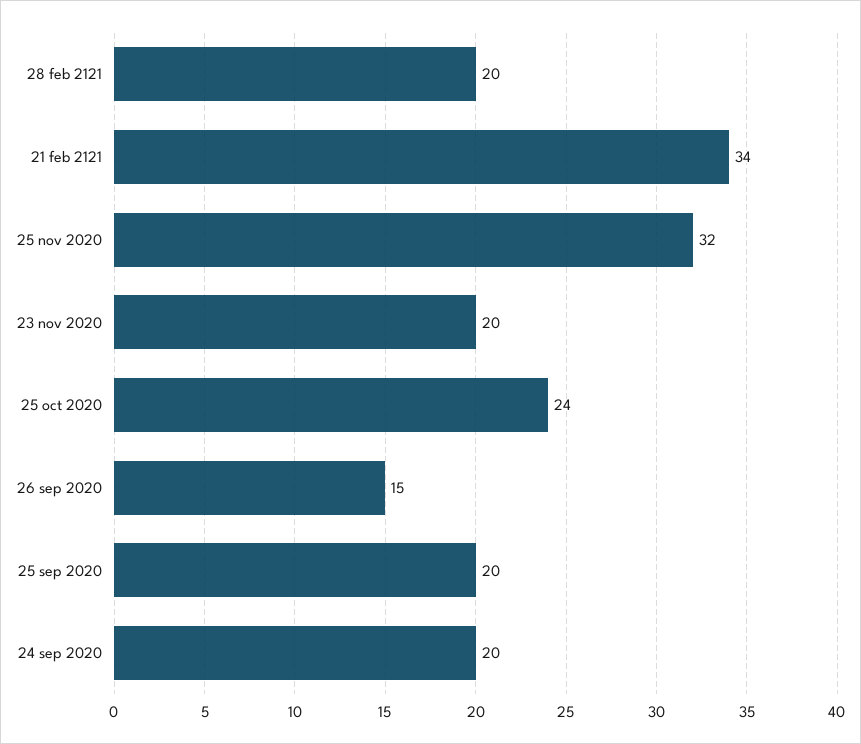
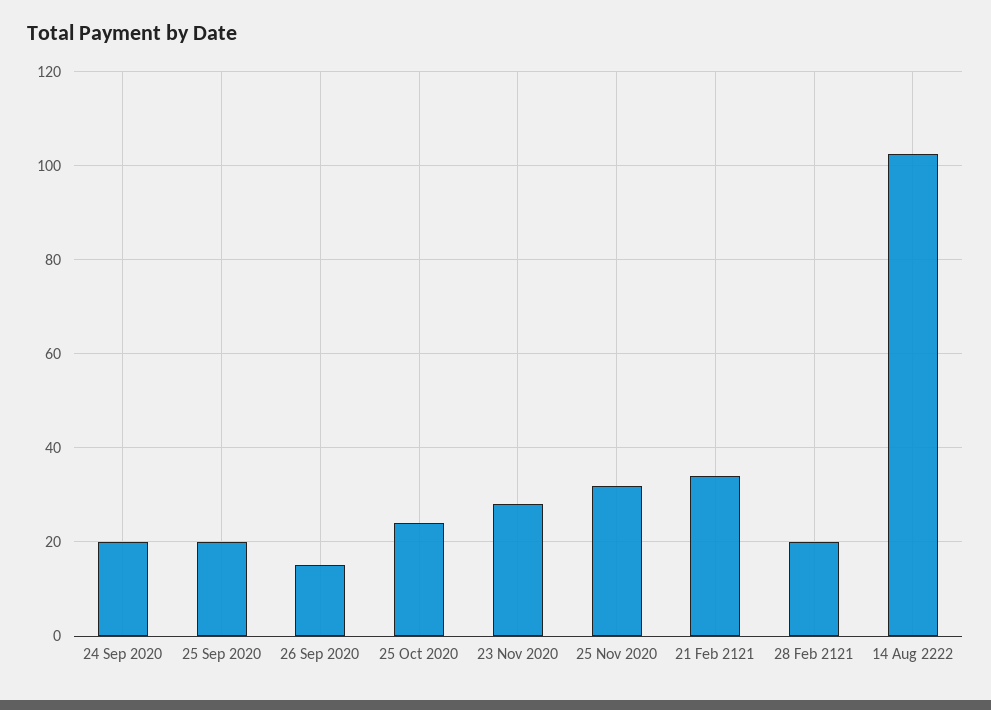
23 nov 2020: 20 -> 28
14 Aug 2222: none -> 102

